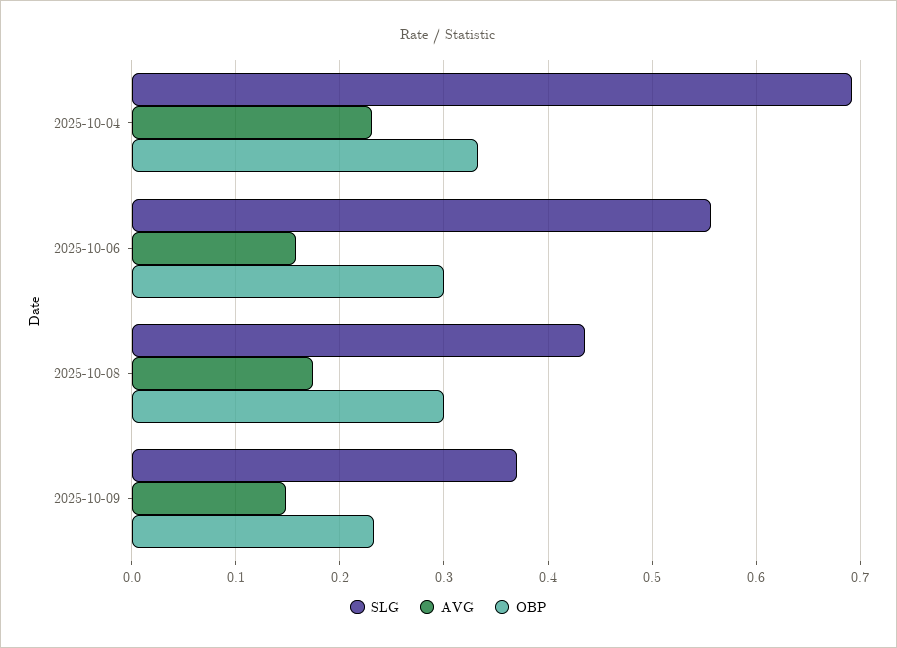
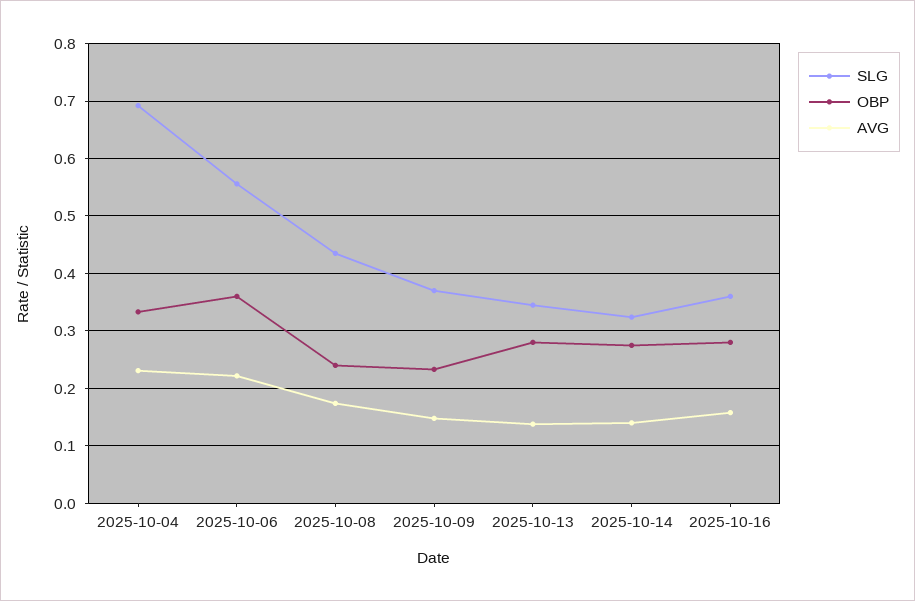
AVG, 2025-10-06: 0.16 -> 0.22
OBP, 2025-10-06: 0.3 -> 0.36
OBP, 2025-10-08: 0.3 -> 0.24
SLG, 2025-10-13: none -> 0.34
OBP, 2025-10-13: none -> 0.28
AVG, 2025-10-13: none -> 0.14
SLG, 2025-10-14: none -> 0.32
OBP, 2025-10-14: none -> 0.28
AVG, 2025-10-14: none -> 0.14
SLG, 2025-10-16: none -> 0.36
OBP, 2025-10-16: none -> 0.28
AVG, 2025-10-16: none -> 0.16

